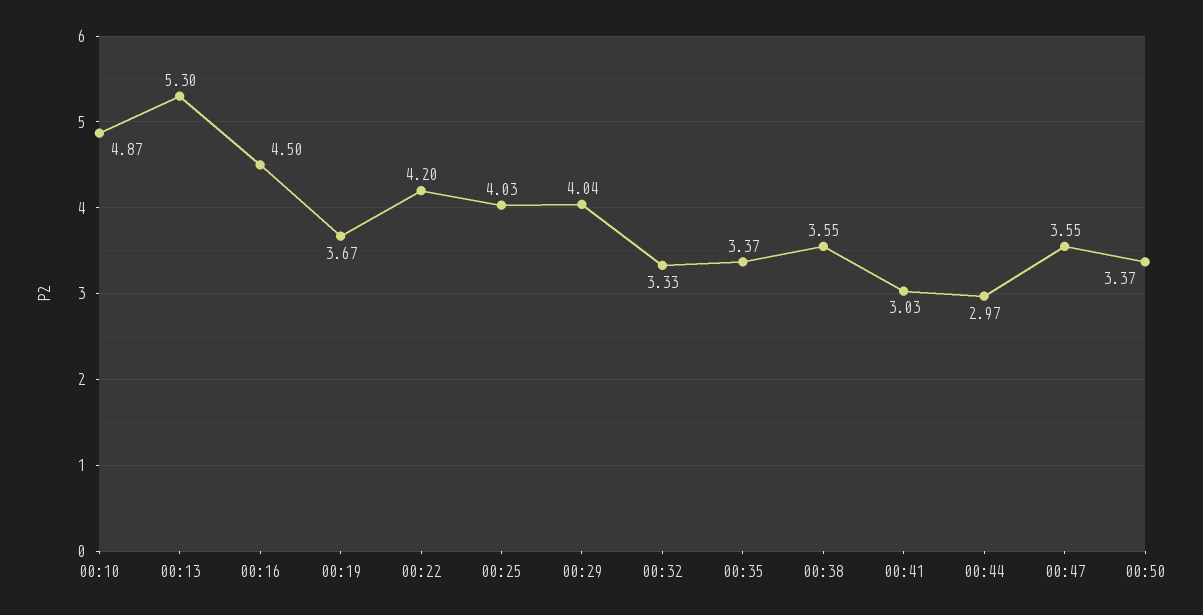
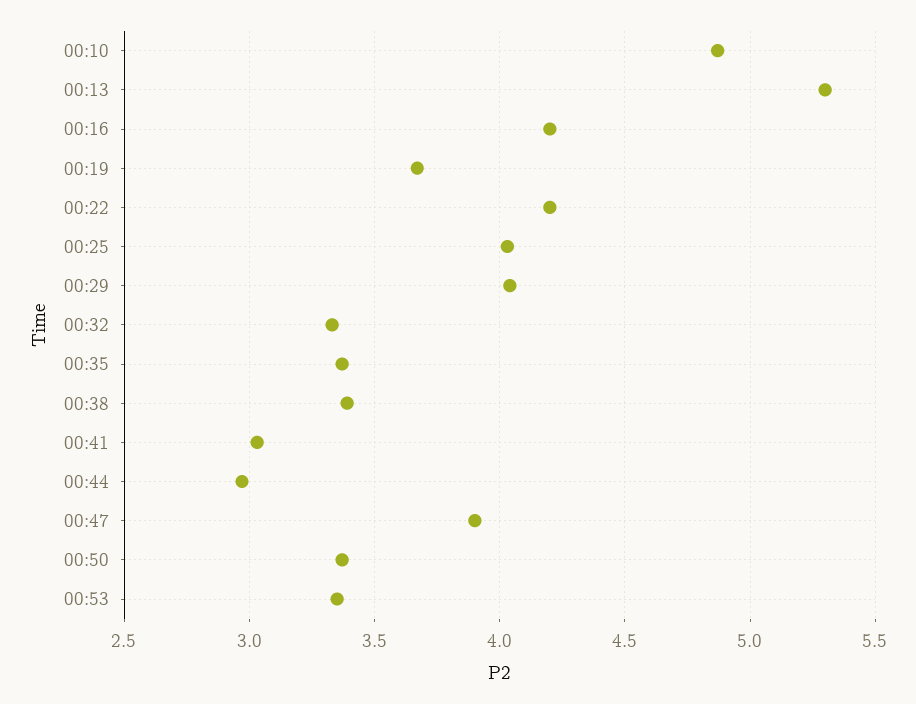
00:16: 4.5 -> 4.2
00:38: 3.55 -> 3.4
00:47: 3.55 -> 3.9
00:53: none -> 3.35

